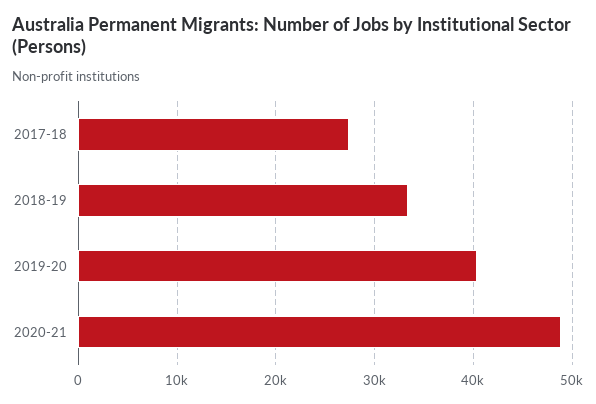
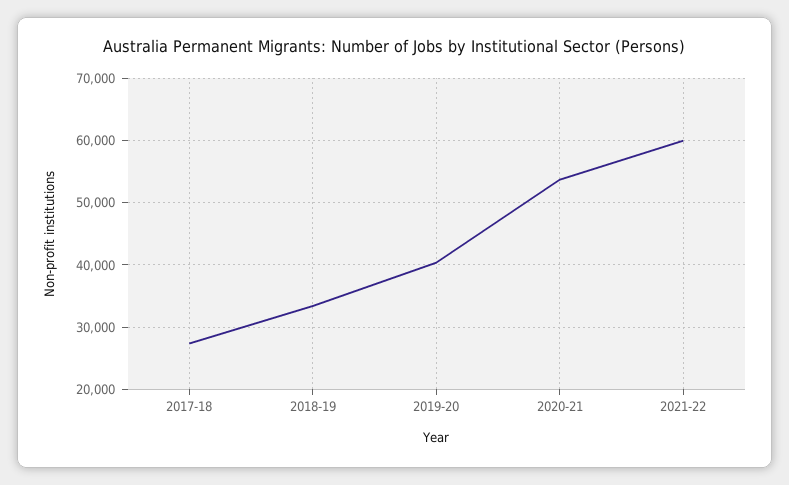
2020-21: 49000 -> 54000
2021-22: none -> 60000

